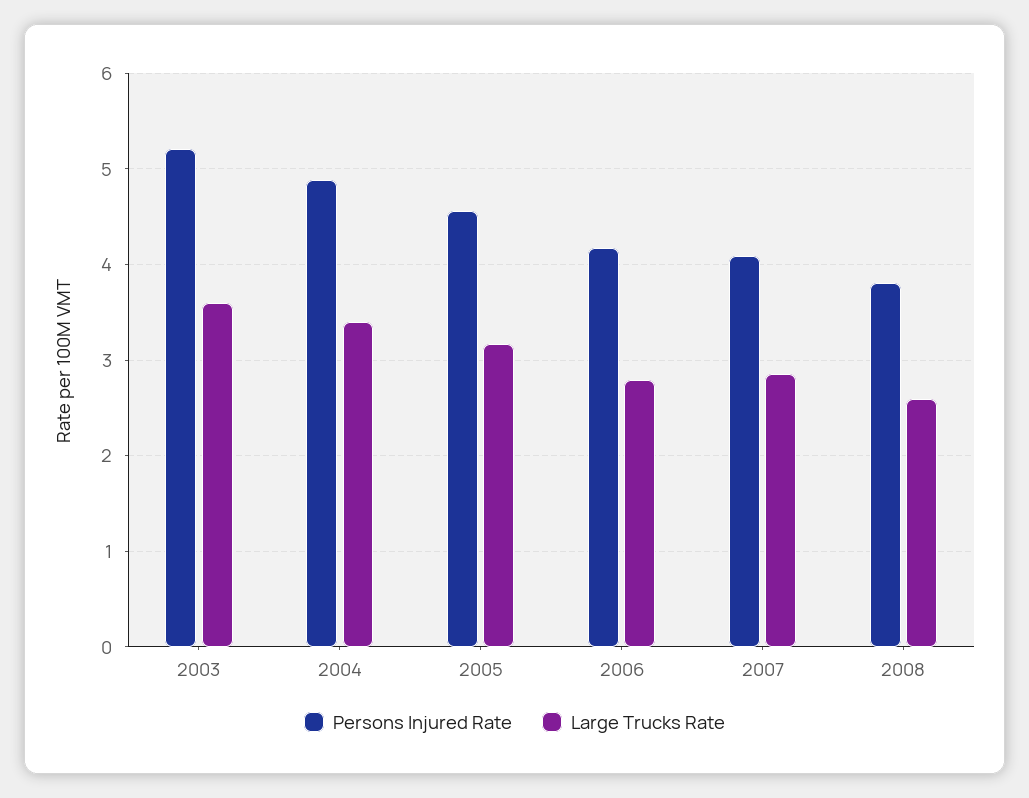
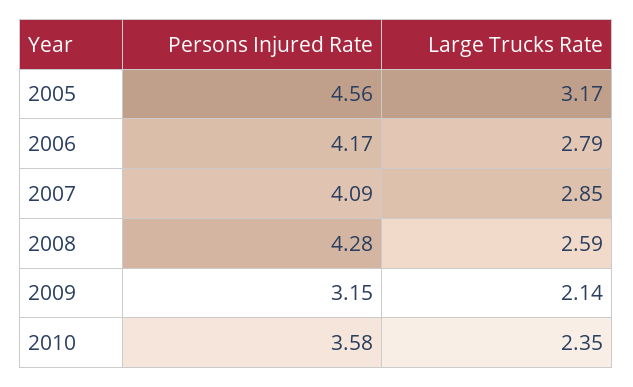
Persons Injured Rate, 2003: 5.2 -> none
Large Trucks Rate, 2003: 3.6 -> none
Persons Injured Rate, 2004: 4.9 -> none
Large Trucks Rate, 2004: 3.4 -> none
Persons Injured Rate, 2008: 3.8 -> 4.28
Persons Injured Rate, 2009: none -> 3.15
Large Trucks Rate, 2009: none -> 2.14
Persons Injured Rate, 2010: none -> 3.58
Large Trucks Rate, 2010: none -> 2.35

